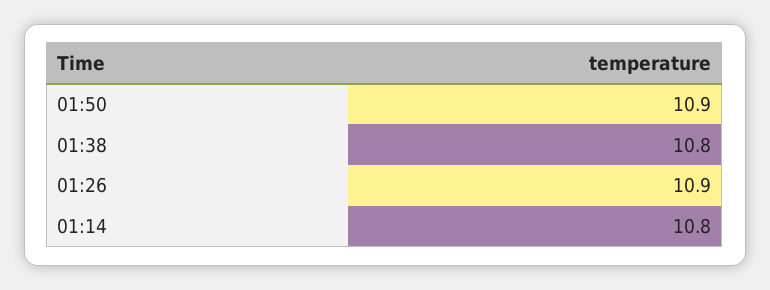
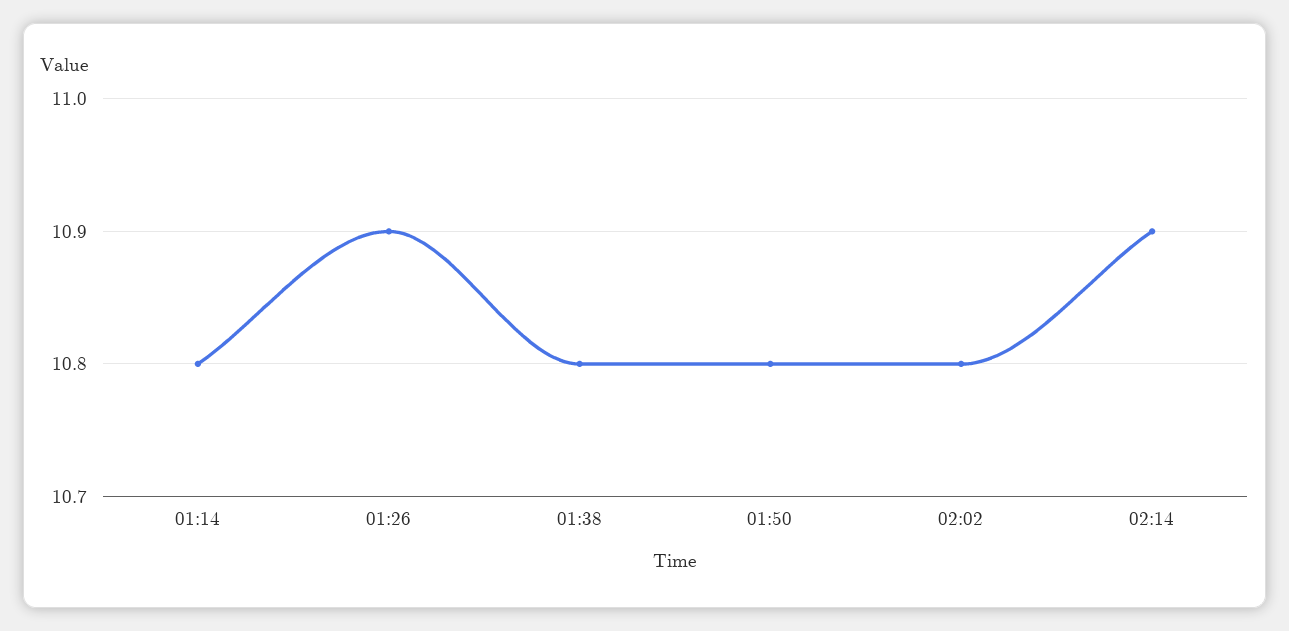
01:50: 10.9 -> 10.8
02:02: none -> 10.8
02:14: none -> 10.9

